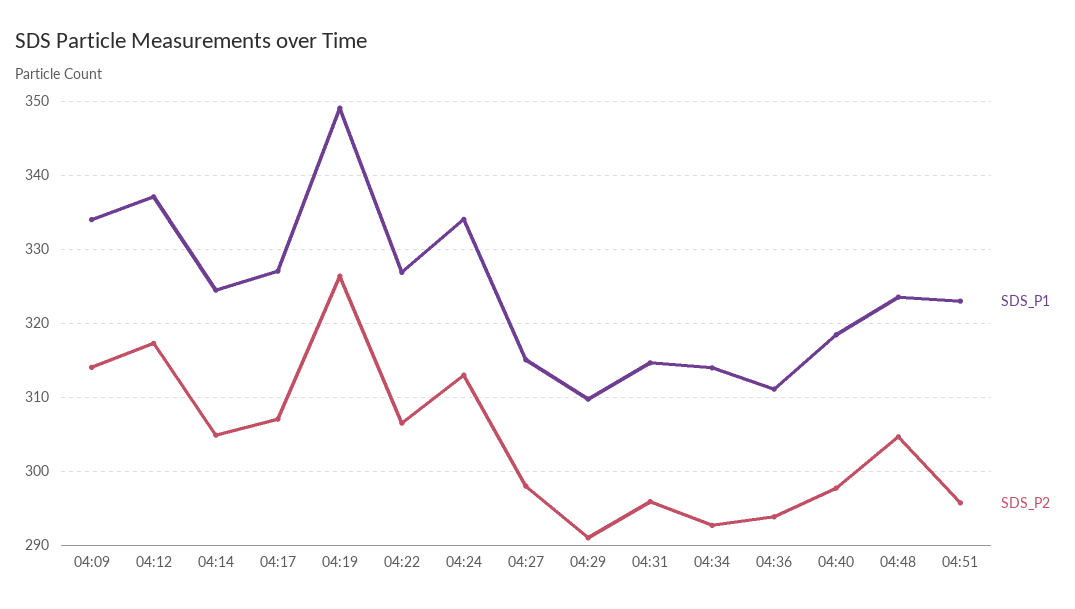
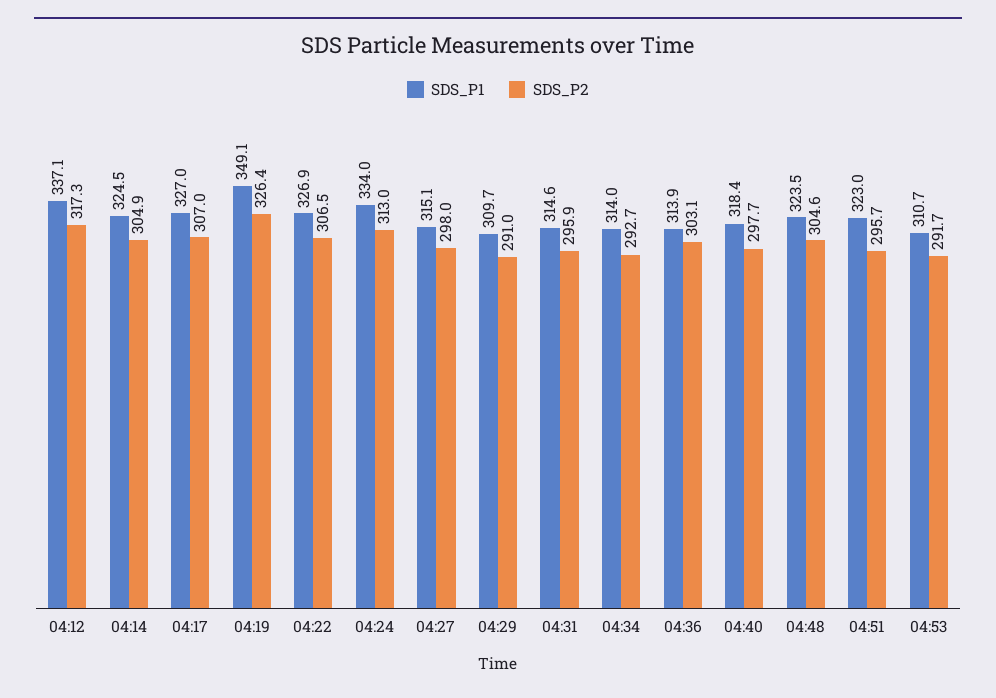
SDS_P1, 04:09: 334 -> none
SDS_P2, 04:09: 314 -> none
SDS_P1, 04:36: 311 -> 313.9
SDS_P2, 04:36: 294 -> 303.1
SDS_P1, 04:53: none -> 310.7
SDS_P2, 04:53: none -> 291.7

